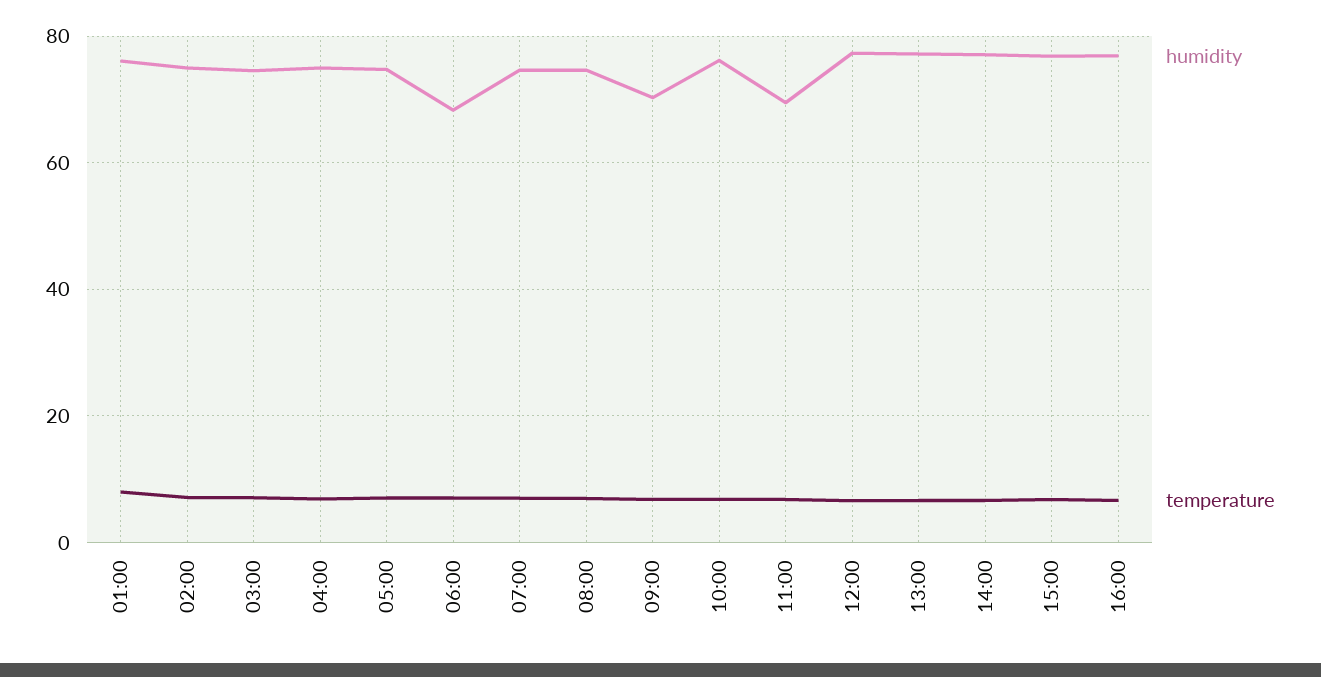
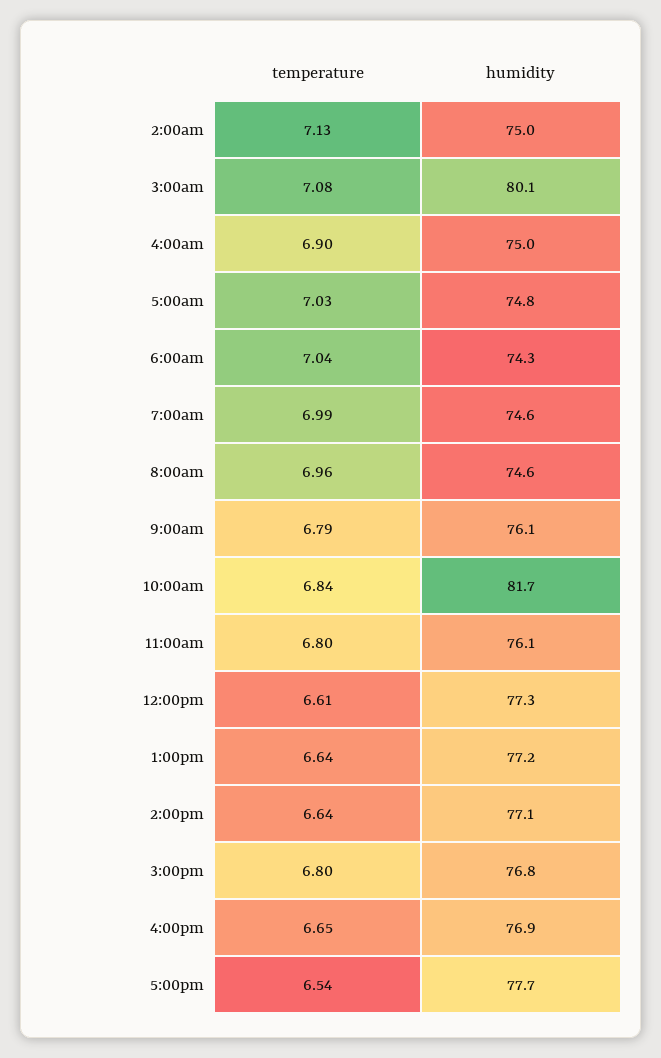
humidity, 01:00: 76 -> none
temperature, 01:00: 8 -> none
humidity, 03:00: 74 -> 80.1
humidity, 06:00: 68 -> 74.3
humidity, 09:00: 70 -> 76.1
humidity, 10:00: 76 -> 81.7
humidity, 11:00: 70 -> 76.1
temperature, 5:00pm: none -> 6.54
humidity, 5:00pm: none -> 77.7

